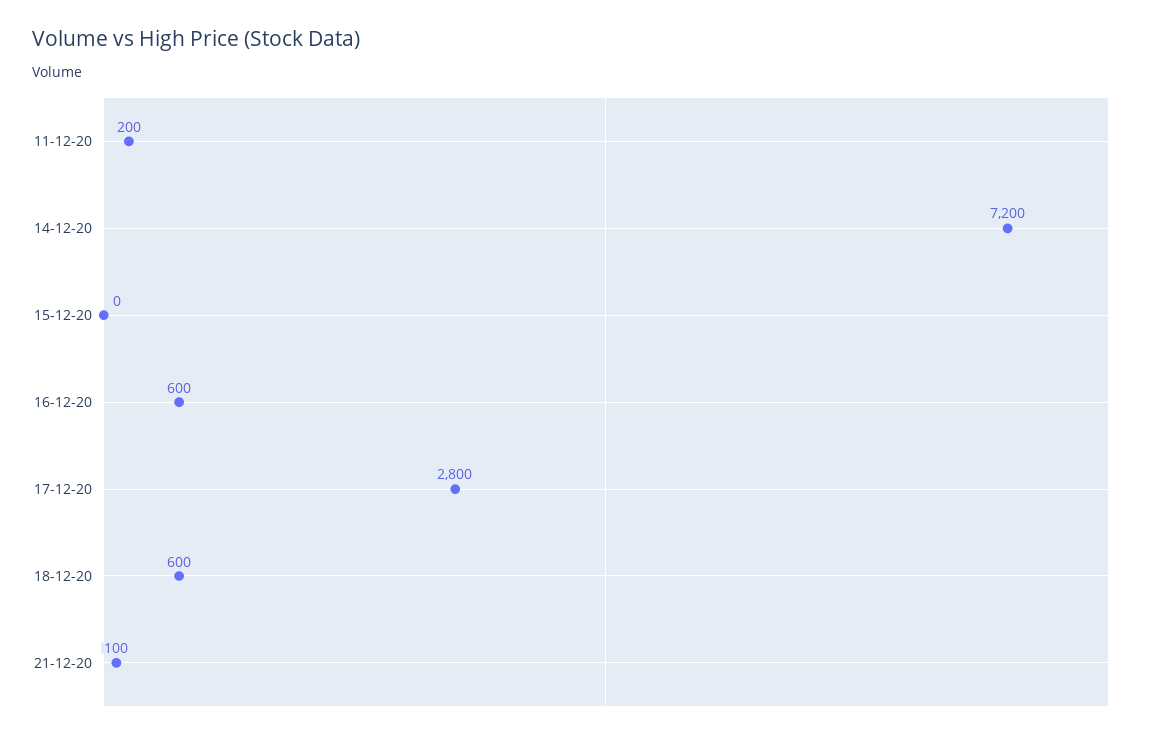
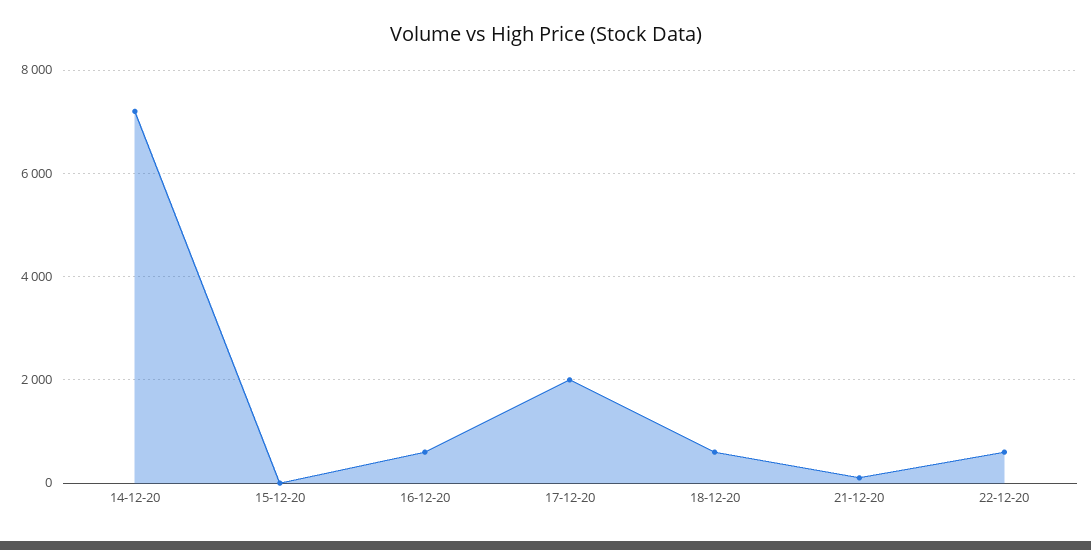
11-12-20: 200 -> none
17-12-20: 2800 -> 2000
22-12-20: none -> 600

